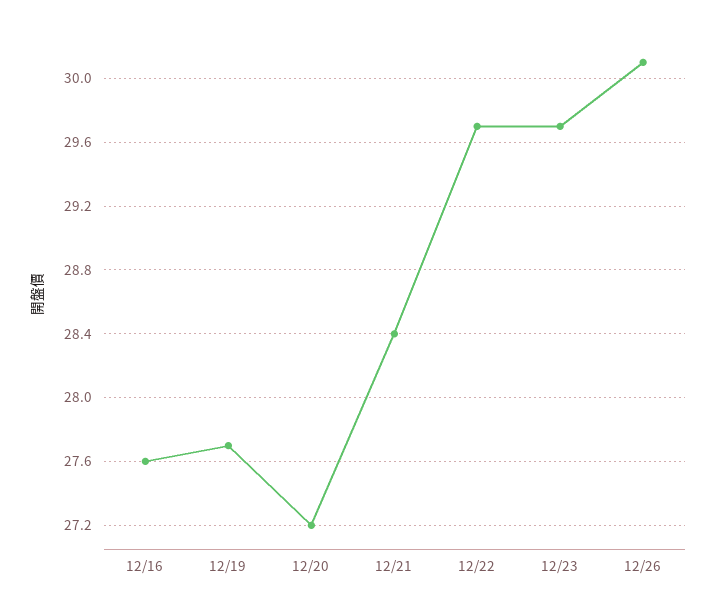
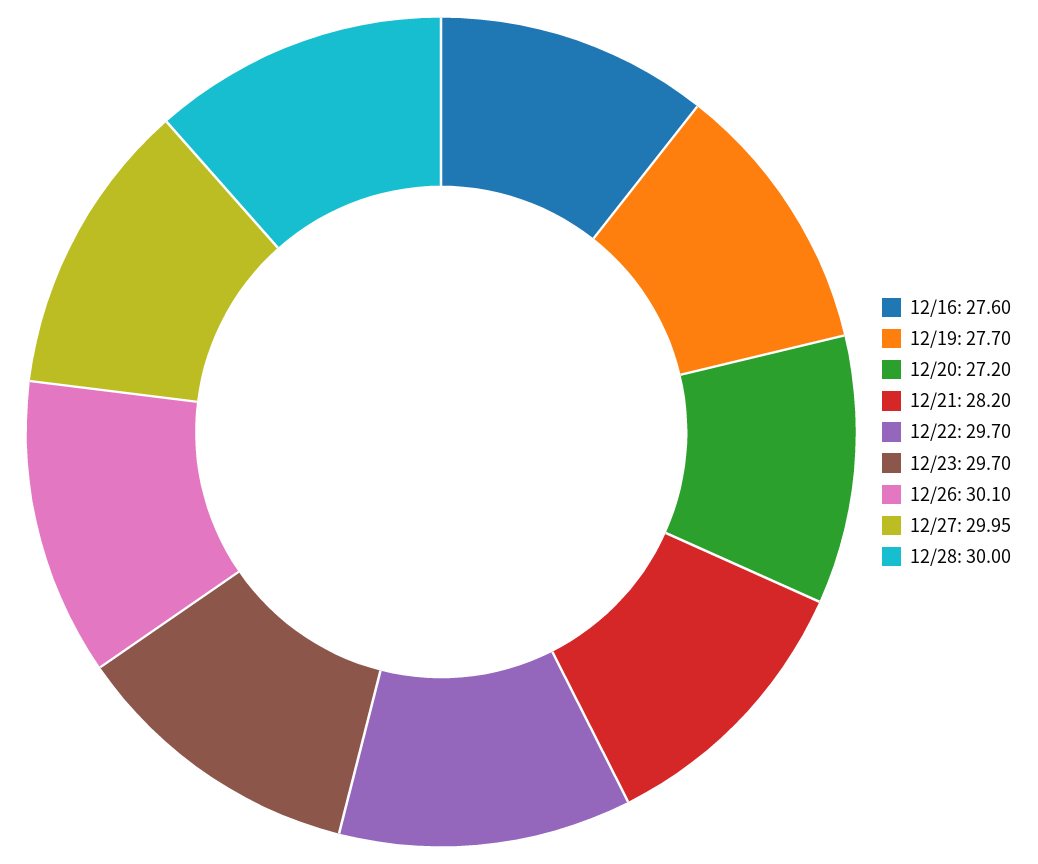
12/21: 28.4 -> 28.2
12/27: none -> 29.95
12/28: none -> 30

